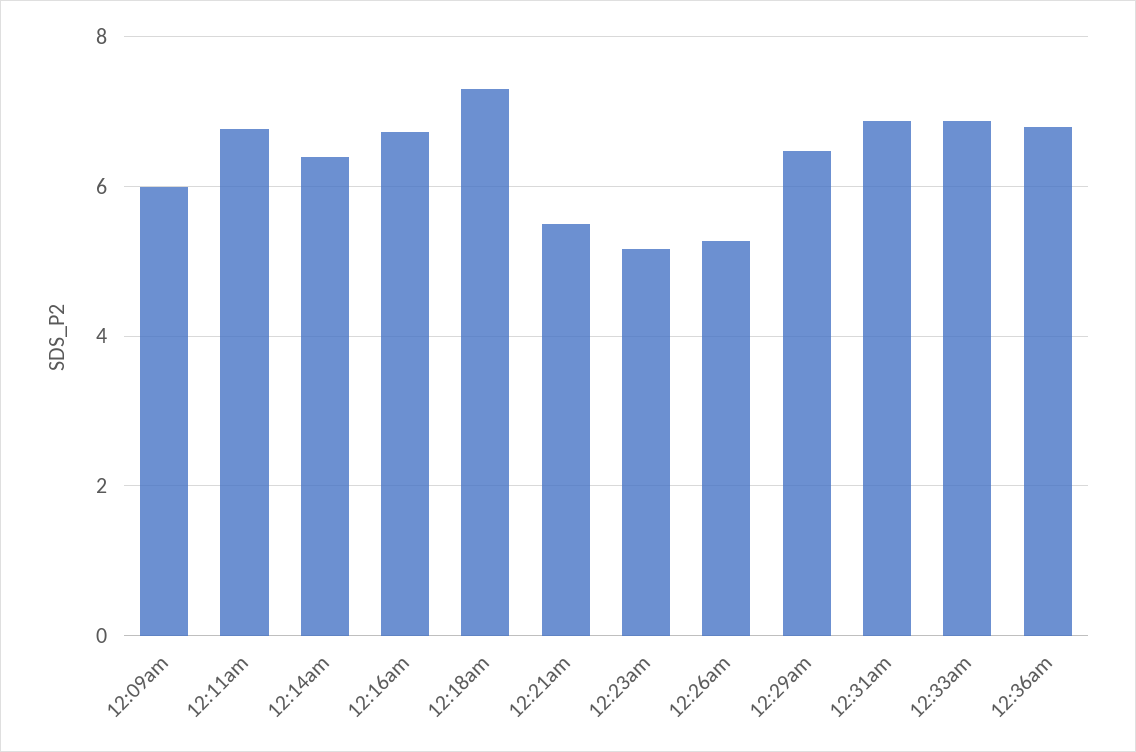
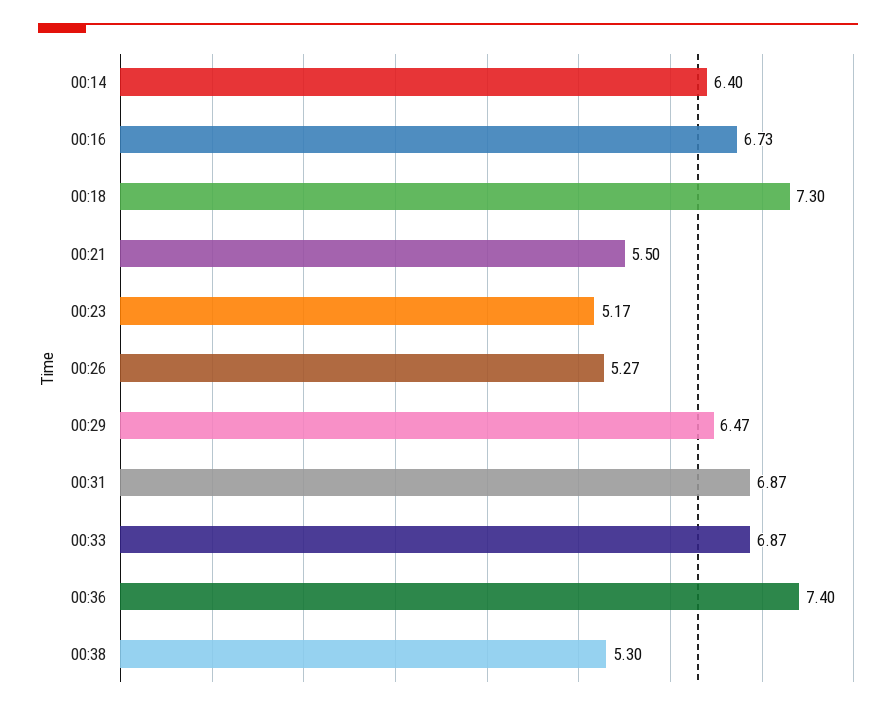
12:09am: 6 -> none
12:11am: 6.8 -> none
12:36am: 6.8 -> 7.4
00:38: none -> 5.3

